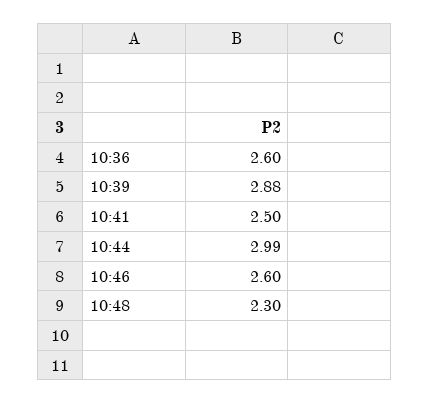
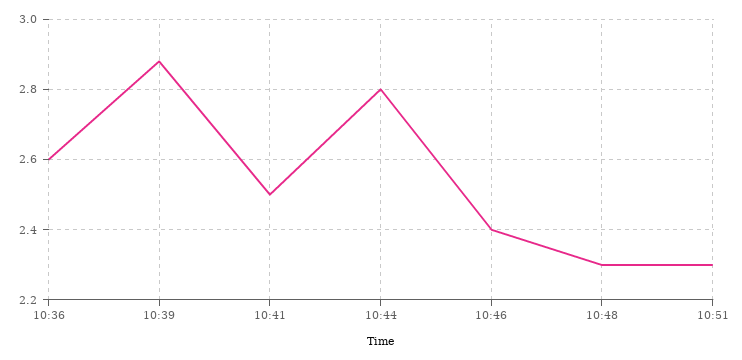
10:44: 2.99 -> 2.8
10:46: 2.6 -> 2.4
10:51: none -> 2.3

